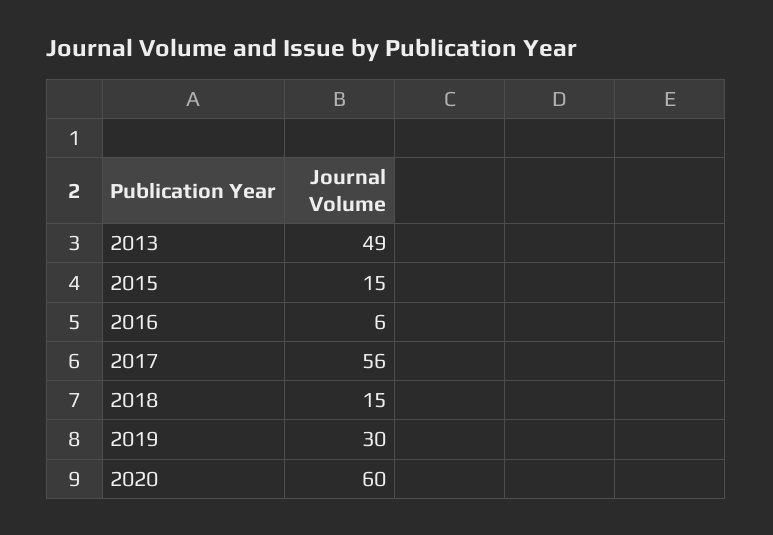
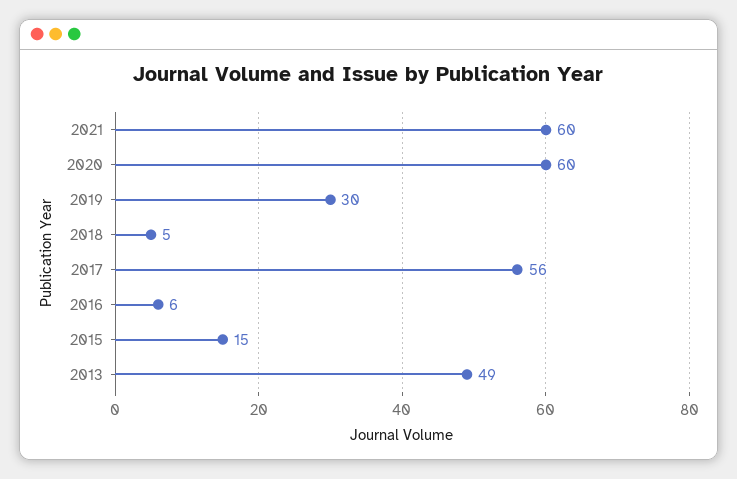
2018: 15 -> 5
2021: none -> 60

